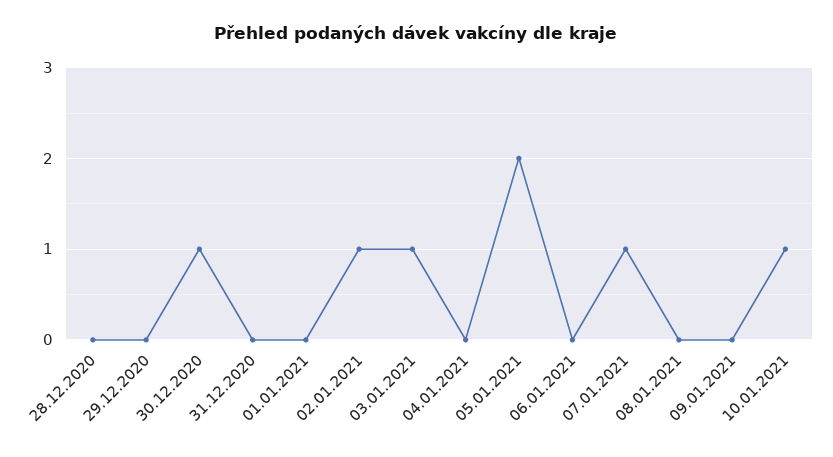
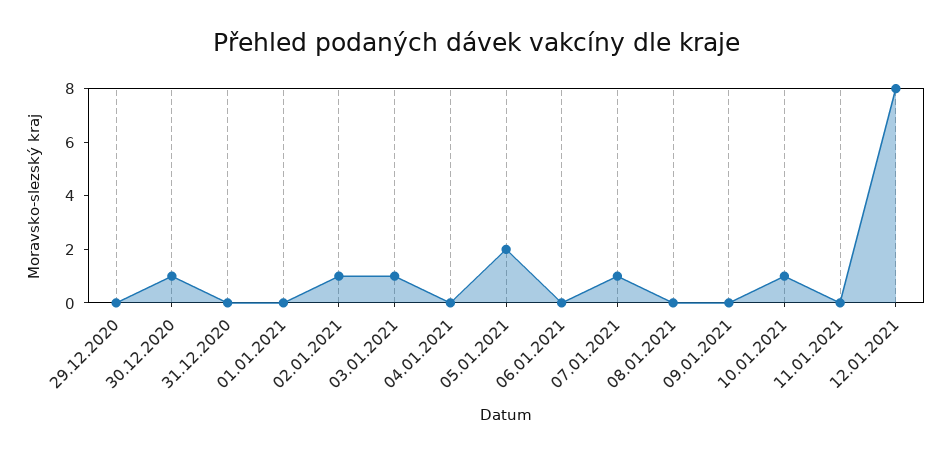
28.12.2020: 0 -> none
11.01.2021: none -> 0
12.01.2021: none -> 8

